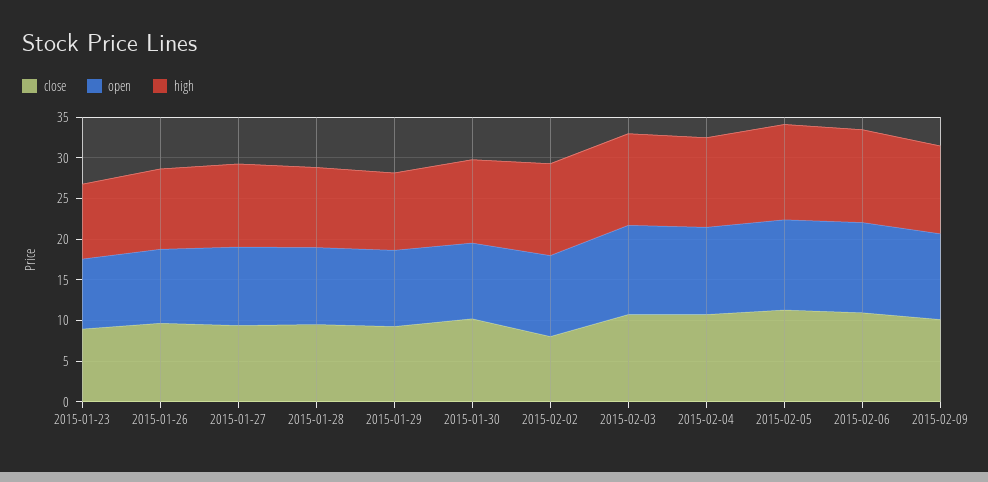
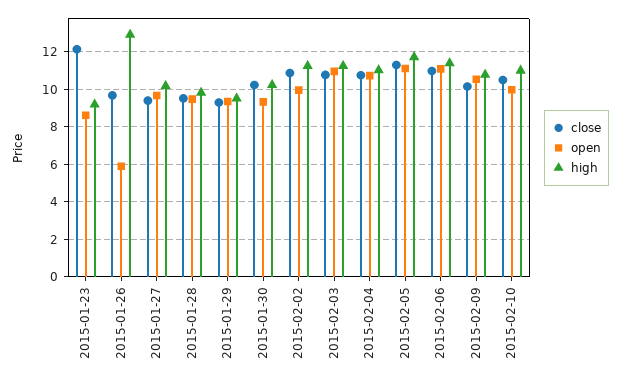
close, 2015-01-23: 9 -> 12
open, 2015-01-26: 9 -> 6
high, 2015-01-26: 10 -> 13
close, 2015-02-02: 8 -> 11
close, 2015-02-10: none -> 10.5
open, 2015-02-10: none -> 10
high, 2015-02-10: none -> 11

